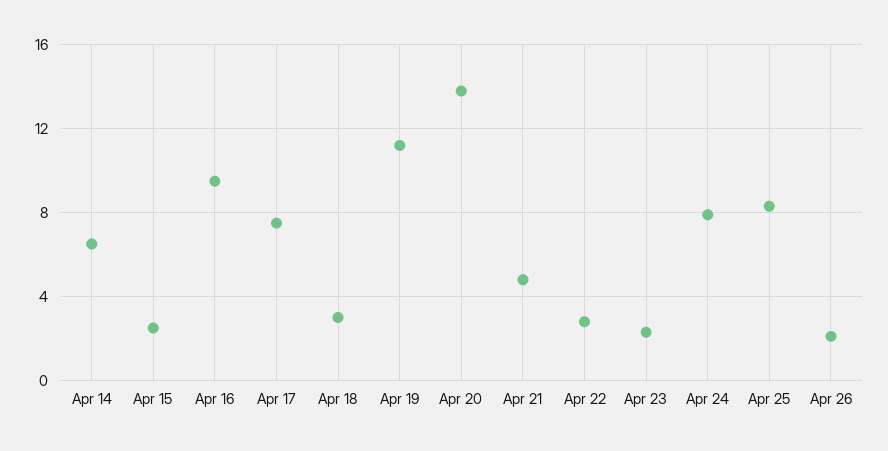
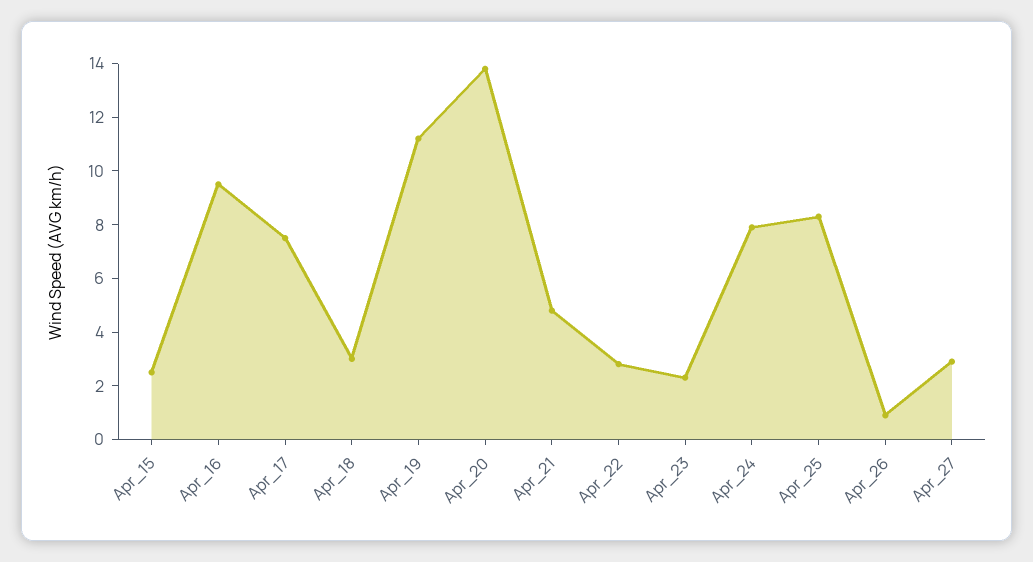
Apr 14: 6.5 -> none
Apr 26: 2 -> 1
Apr_27: none -> 3

